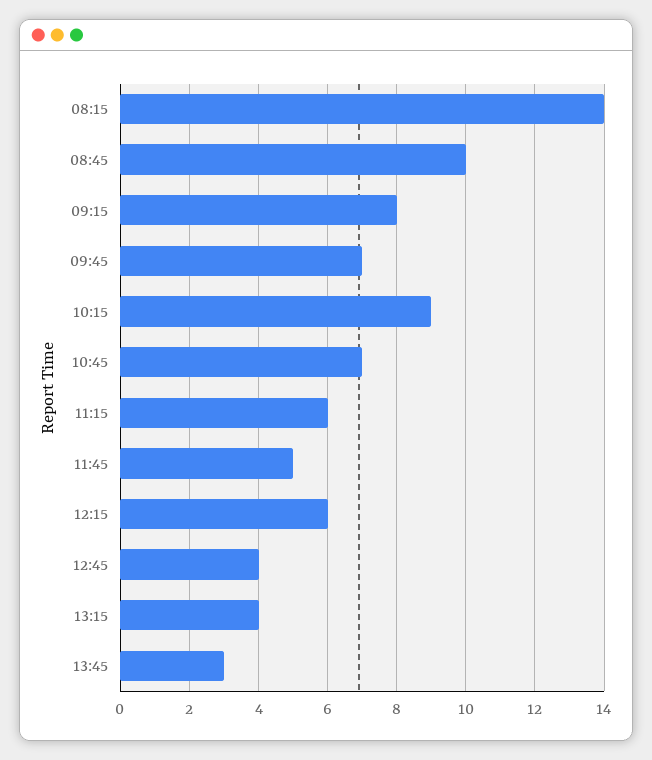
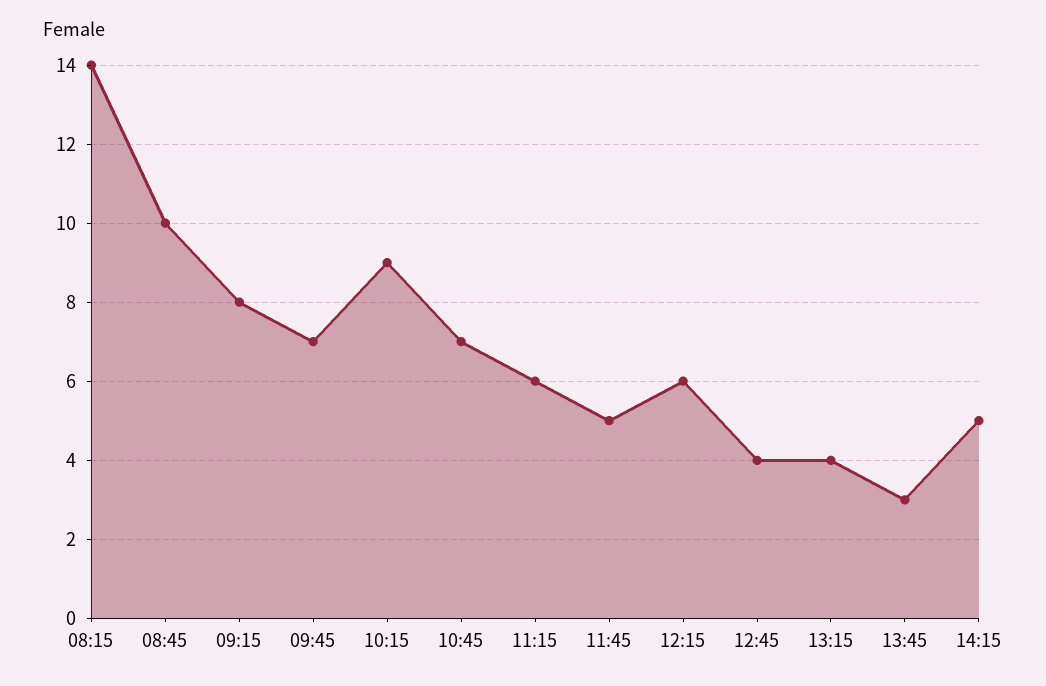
14:15: none -> 5

